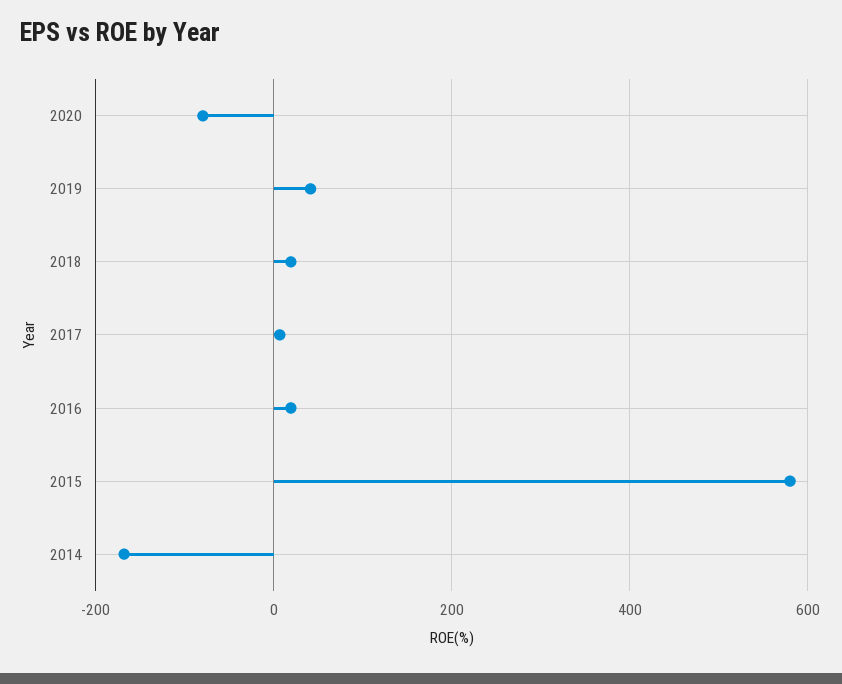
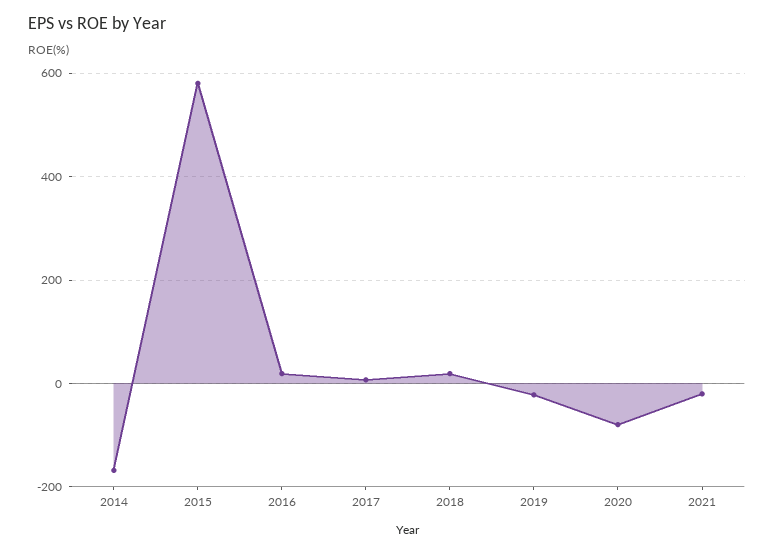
2019: 40 -> -20
2021: none -> -20

